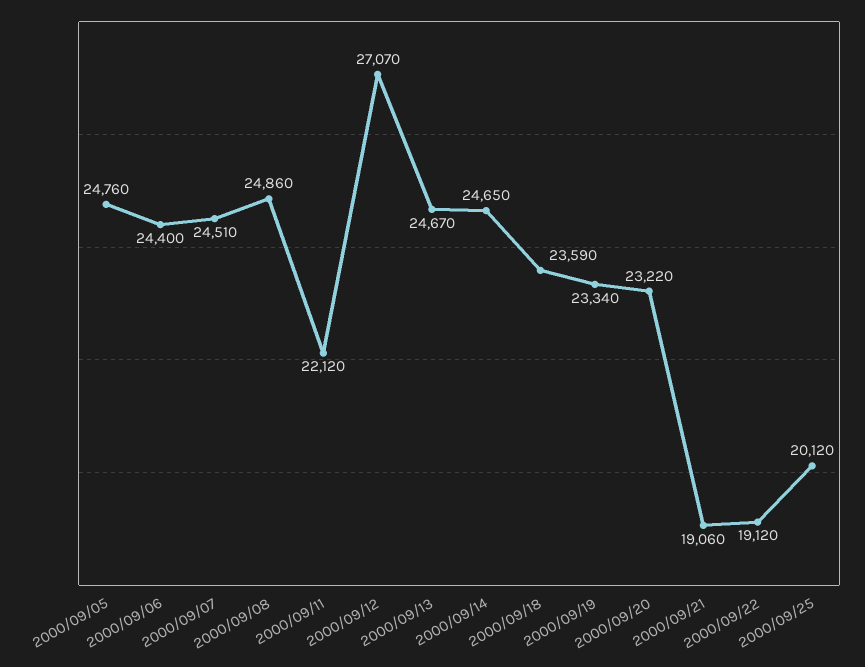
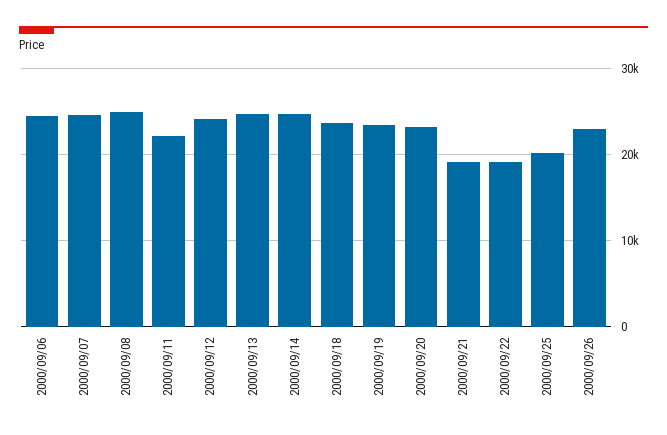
2000/09/05: 24760 -> none
2000/09/12: 27070 -> 24000
2000/09/26: none -> 23000

